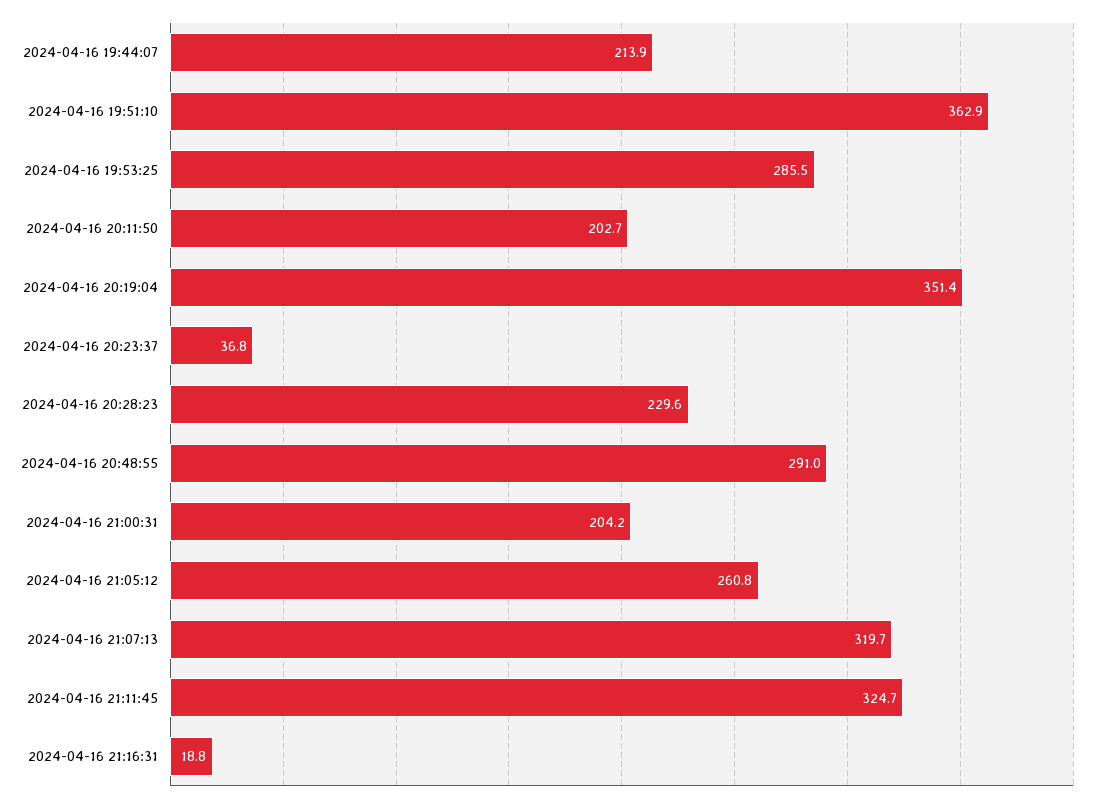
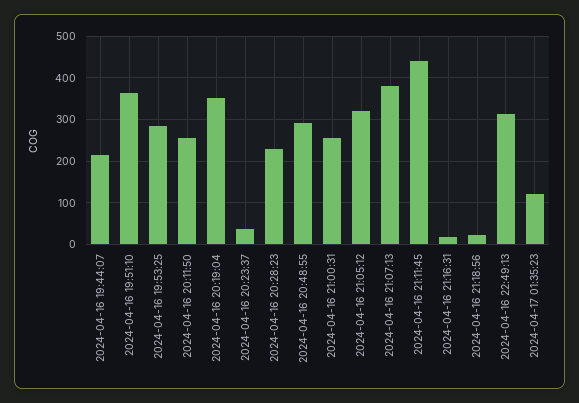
2024-04-16 20:11:50: 202.7 -> 260
2024-04-16 21:00:31: 204.2 -> 260
2024-04-16 21:05:12: 260.8 -> 320
2024-04-16 21:07:13: 319.7 -> 380
2024-04-16 21:11:45: 324.7 -> 440
2024-04-16 21:18:56: none -> 20
2024-04-16 22:49:13: none -> 320
2024-04-17 01:35:23: none -> 120

